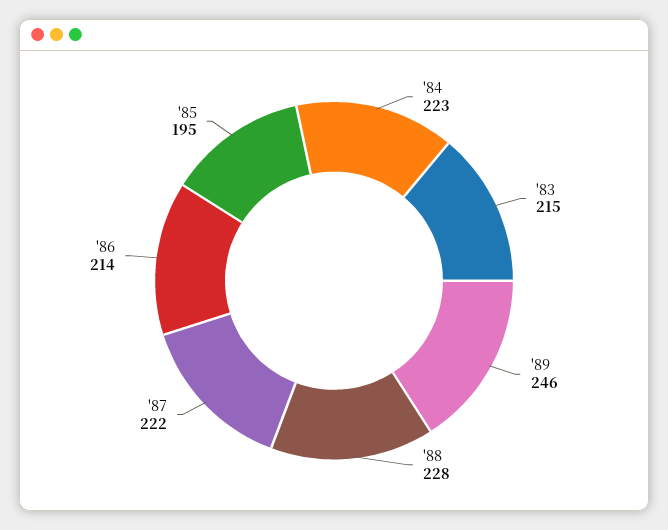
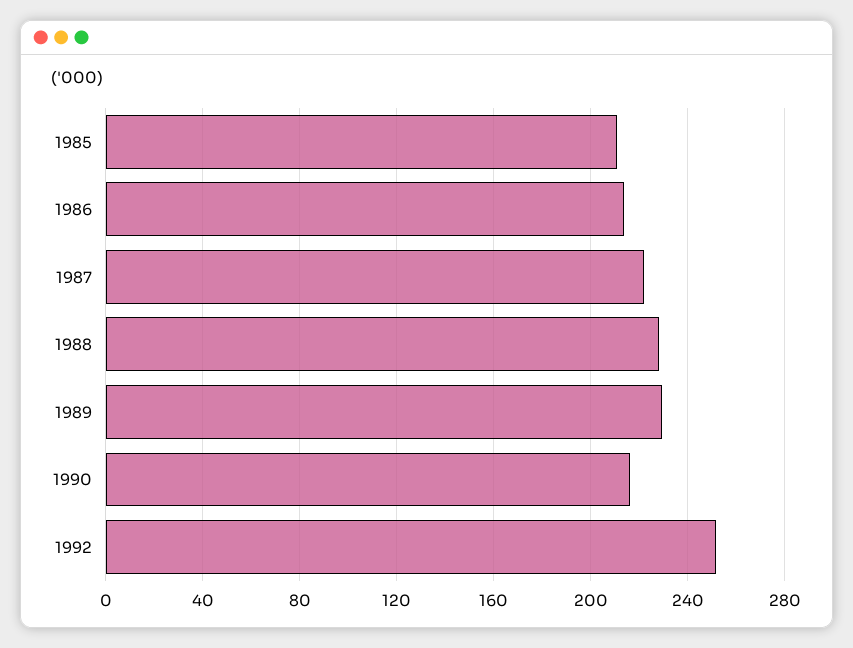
'84: 223 -> none
'83: 215 -> none
'89: 246 -> 230
'85: 195 -> 210
1990: none -> 215
1992: none -> 250

